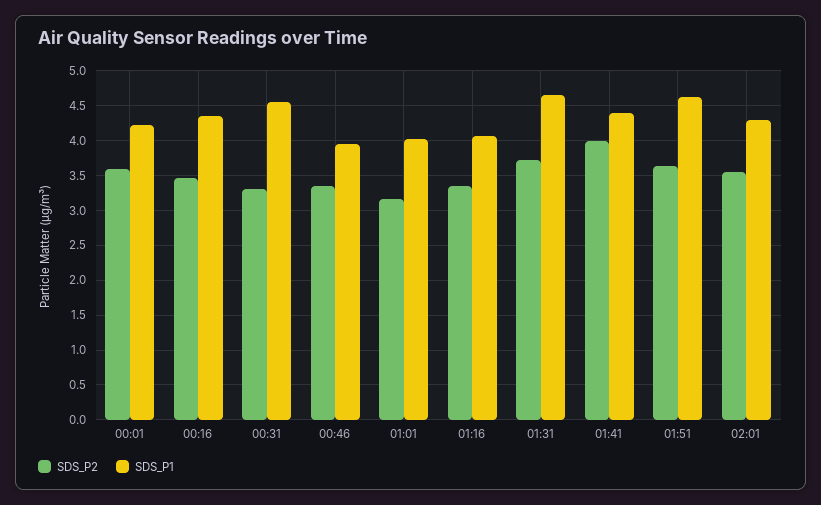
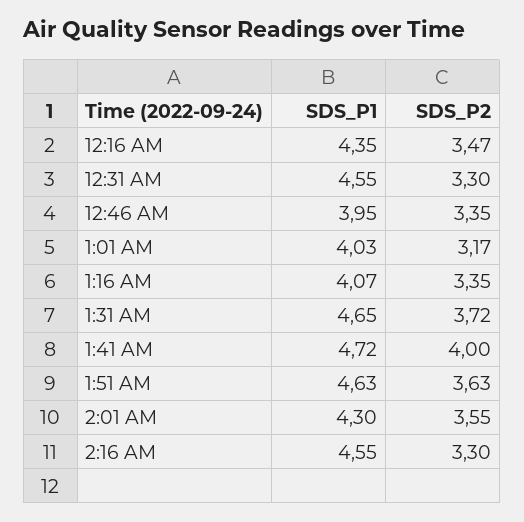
SDS_P2, 00:01: 3.6 -> none
SDS_P1, 00:01: 4.2 -> none
SDS_P1, 01:41: 4.4 -> 4.72
SDS_P1, 2:16 AM: none -> 4.55
SDS_P2, 2:16 AM: none -> 3.3

